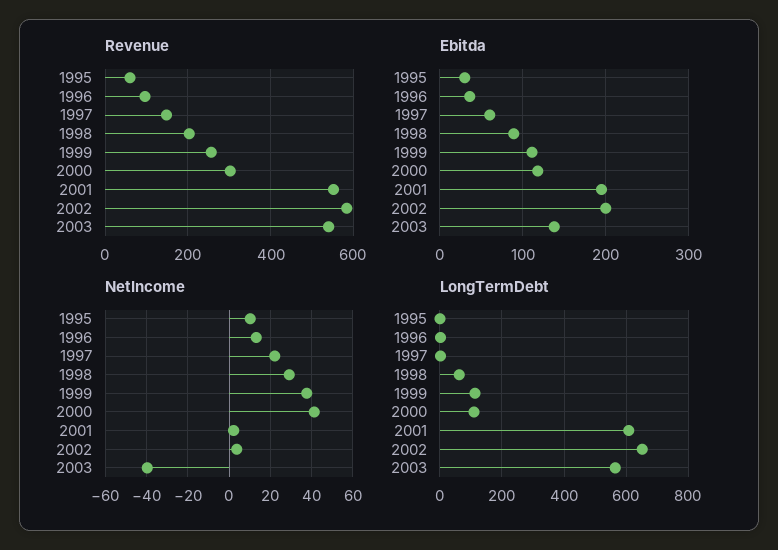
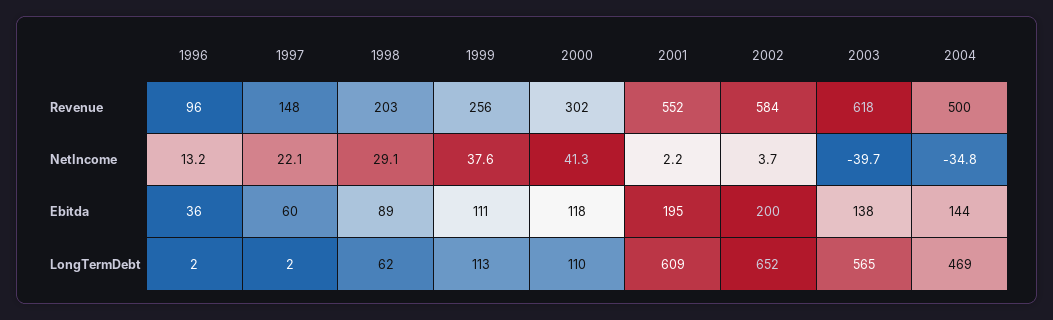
Revenue, 1995: 60 -> none
Revenue, 2003: 540 -> 618
Ebitda, 1995: 30 -> none
NetIncome, 1995: 10 -> none
LongTermDebt, 1995: 0 -> none
Revenue, 2004: none -> 500
NetIncome, 2004: none -> -34.8
Ebitda, 2004: none -> 144
LongTermDebt, 2004: none -> 469

